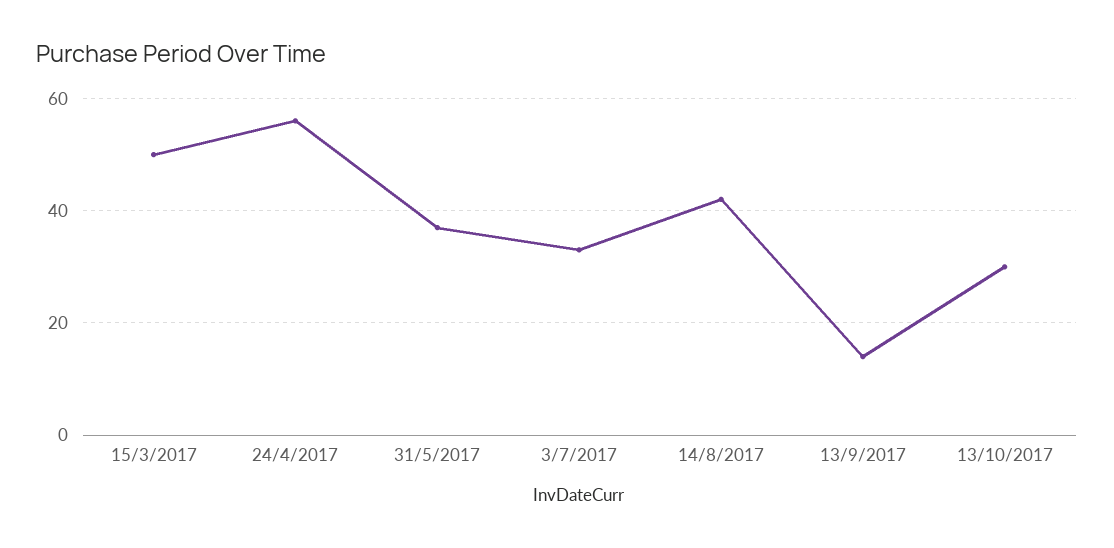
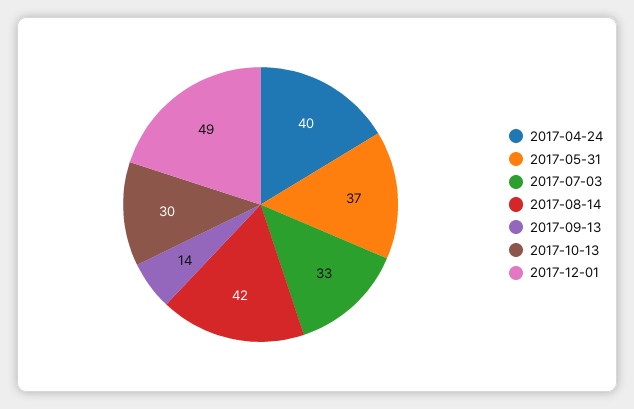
15/3/2017: 50 -> none
24/4/2017: 55 -> 40
2017-12-01: none -> 49

